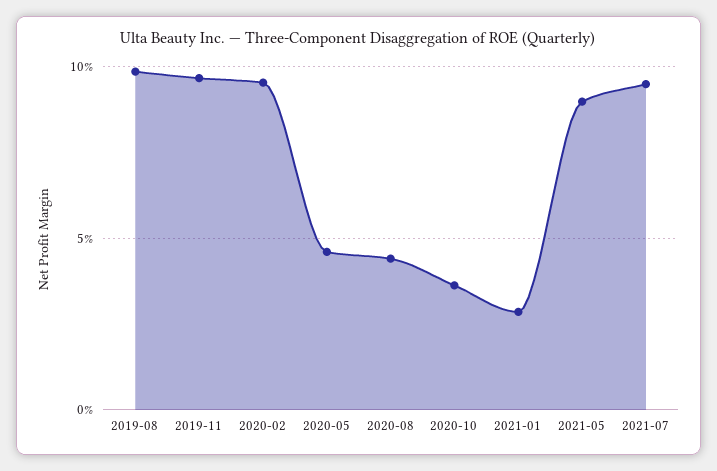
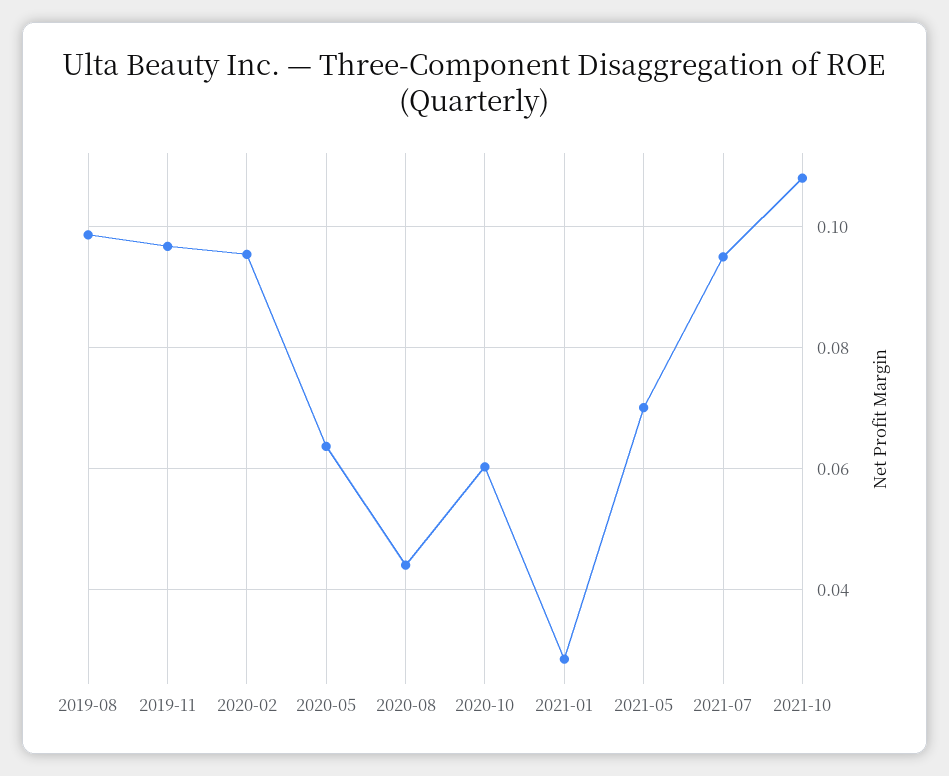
2020-05: 0.045 -> 0.064
2020-10: 0.035 -> 0.06
2021-05: 0.09 -> 0.07
2021-10: none -> 0.108

